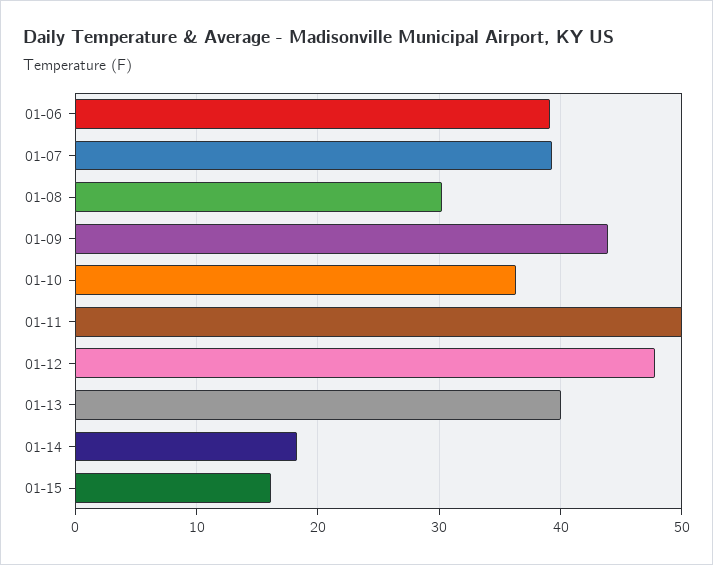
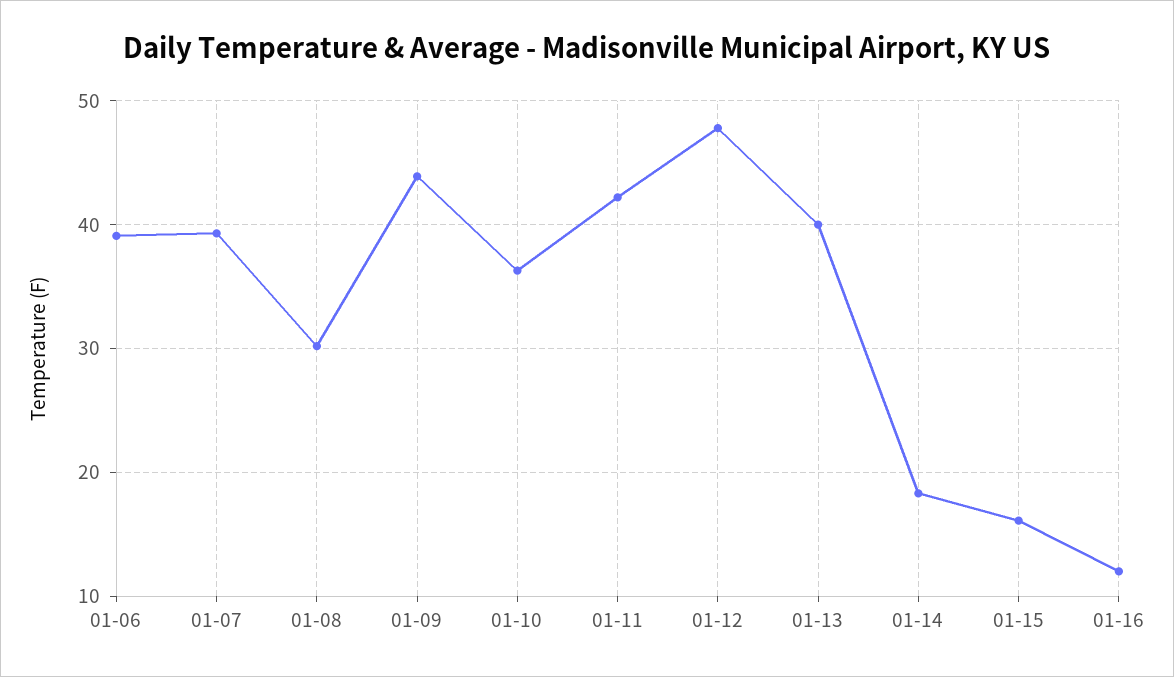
01-11: 50 -> 42
01-16: none -> 12

